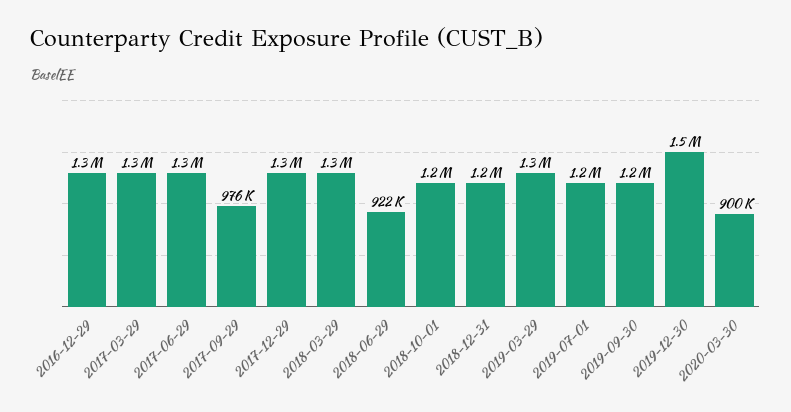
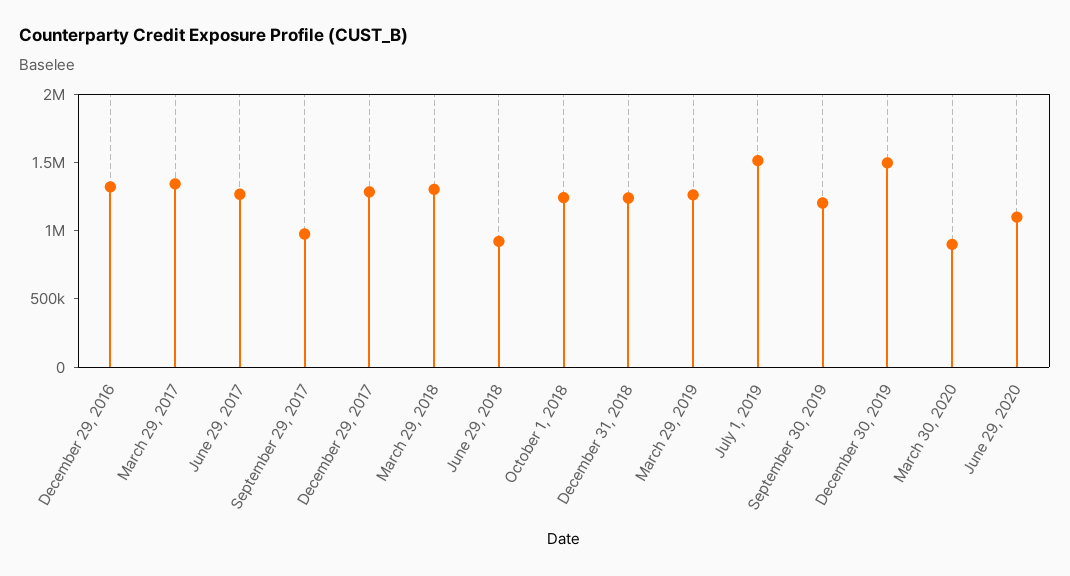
2019-07-01: 1200000 -> 1500000
June 29, 2020: none -> 1100000

